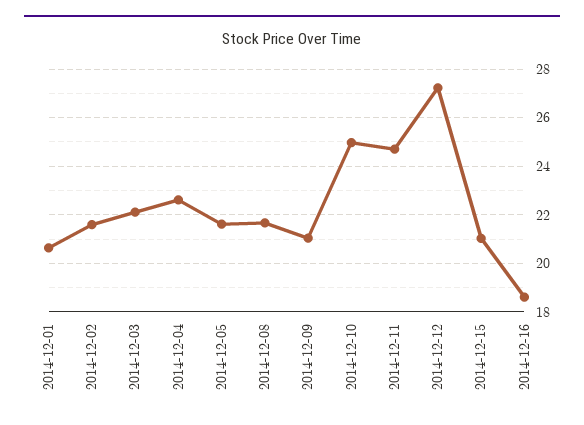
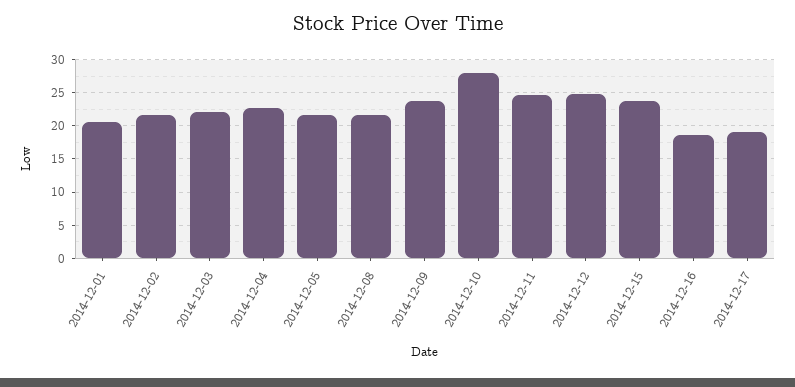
2014-12-09: 21 -> 24
2014-12-10: 25 -> 28
2014-12-12: 27.25 -> 25
2014-12-15: 21 -> 24
2014-12-17: none -> 19

